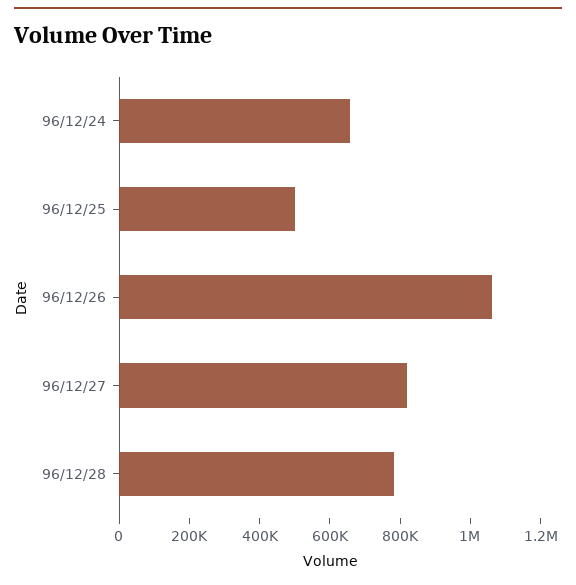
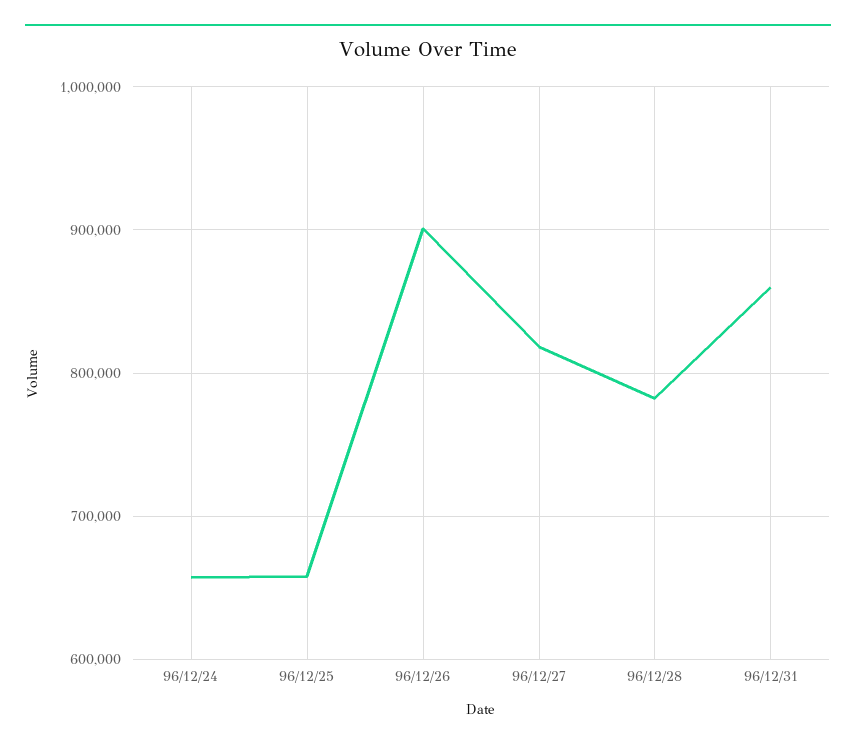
96/12/25: 500000 -> 660000
96/12/26: 1050000 -> 900000
96/12/31: none -> 860000

